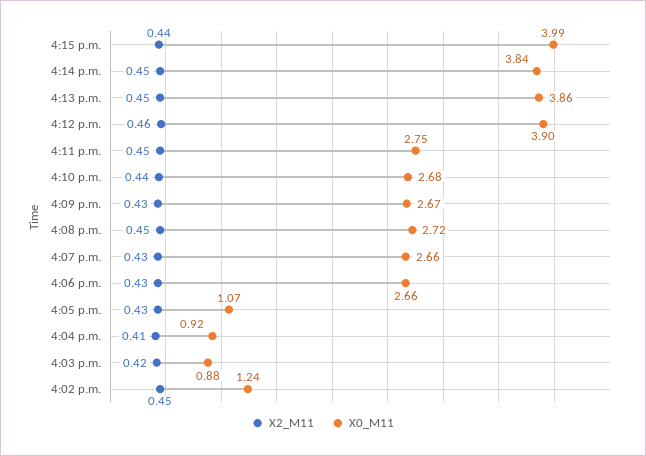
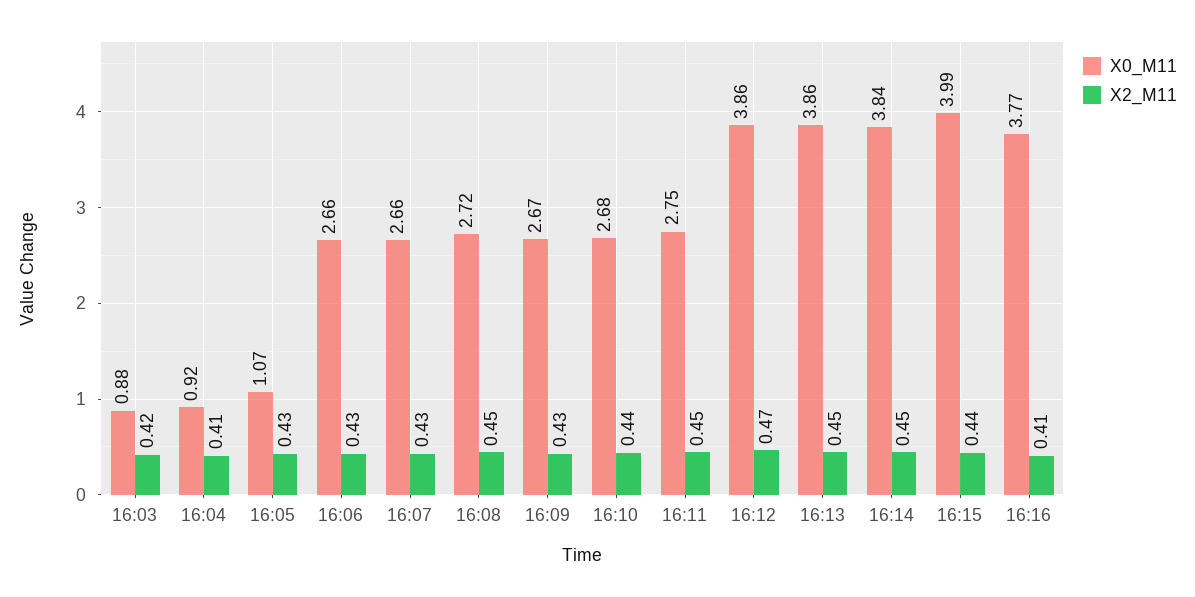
X2_M11, 4:12 p.m.: 0.46 -> 0.47
X0_M11, 4:12 p.m.: 3.9 -> 3.86
X2_M11, 4:02 p.m.: 0.45 -> none
X0_M11, 4:02 p.m.: 1.24 -> none
X0_M11, 16:16: none -> 3.77
X2_M11, 16:16: none -> 0.41

